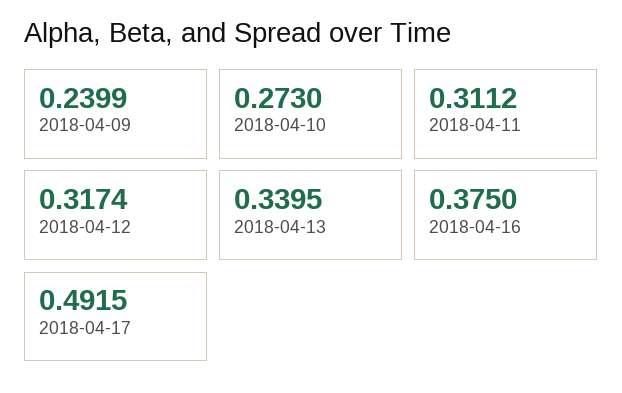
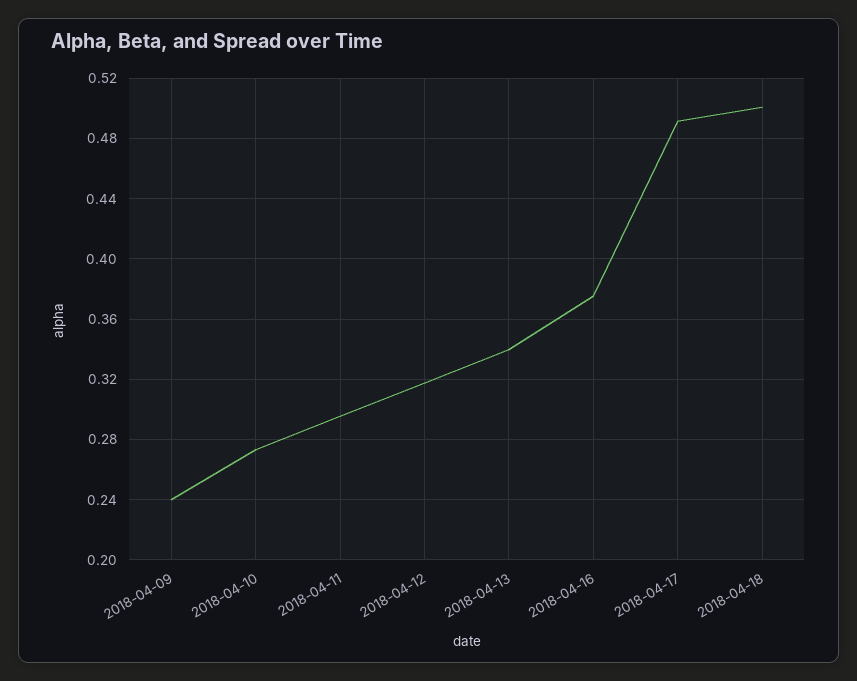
2018-04-11: 0.3112 -> 0.295
2018-04-18: none -> 0.5

